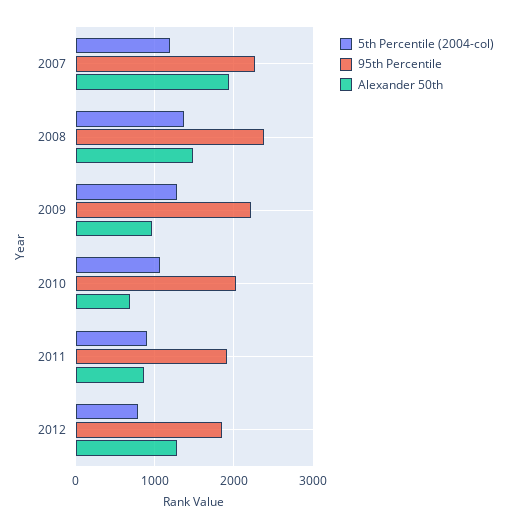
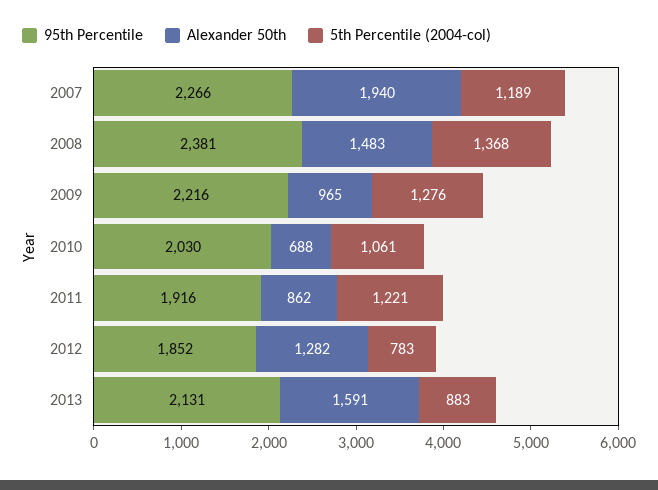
5th Percentile (2004-col), 2011: 900 -> 1221
95th Percentile, 2013: none -> 2131
Alexander 50th, 2013: none -> 1591
5th Percentile (2004-col), 2013: none -> 883

